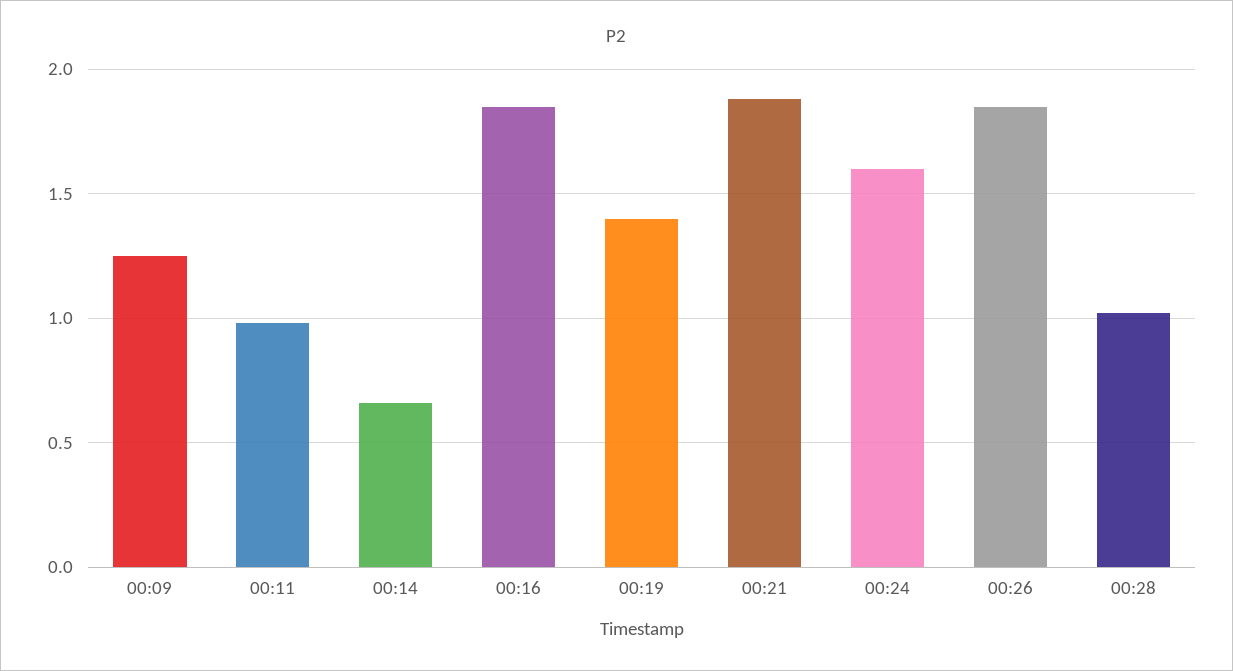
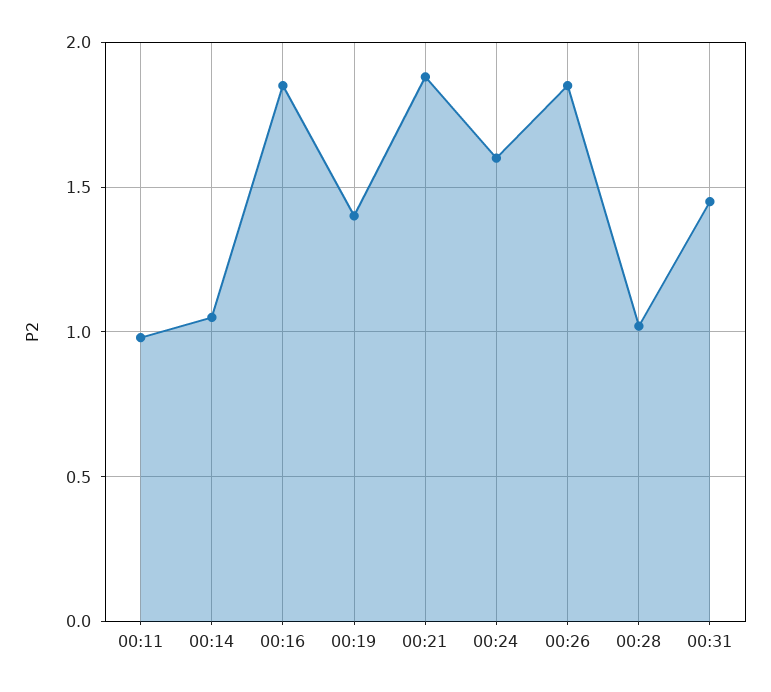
00:09: 1.25 -> none
00:14: 0.65 -> 1.05
00:31: none -> 1.45

